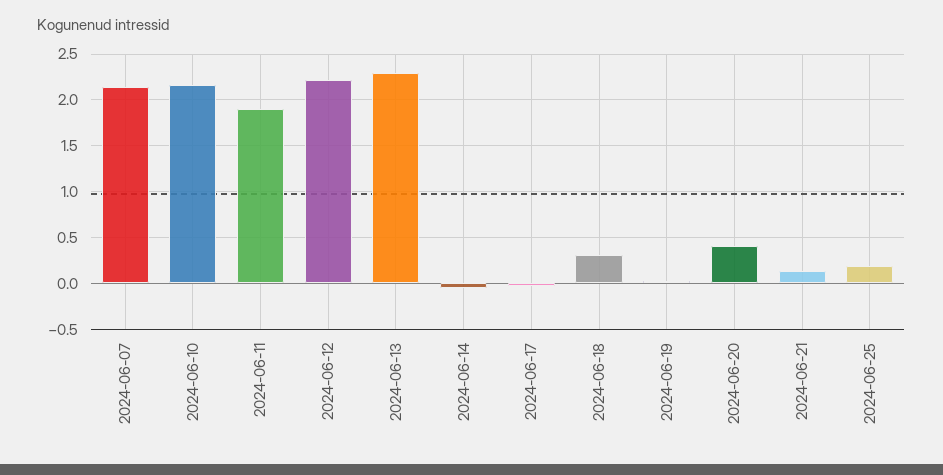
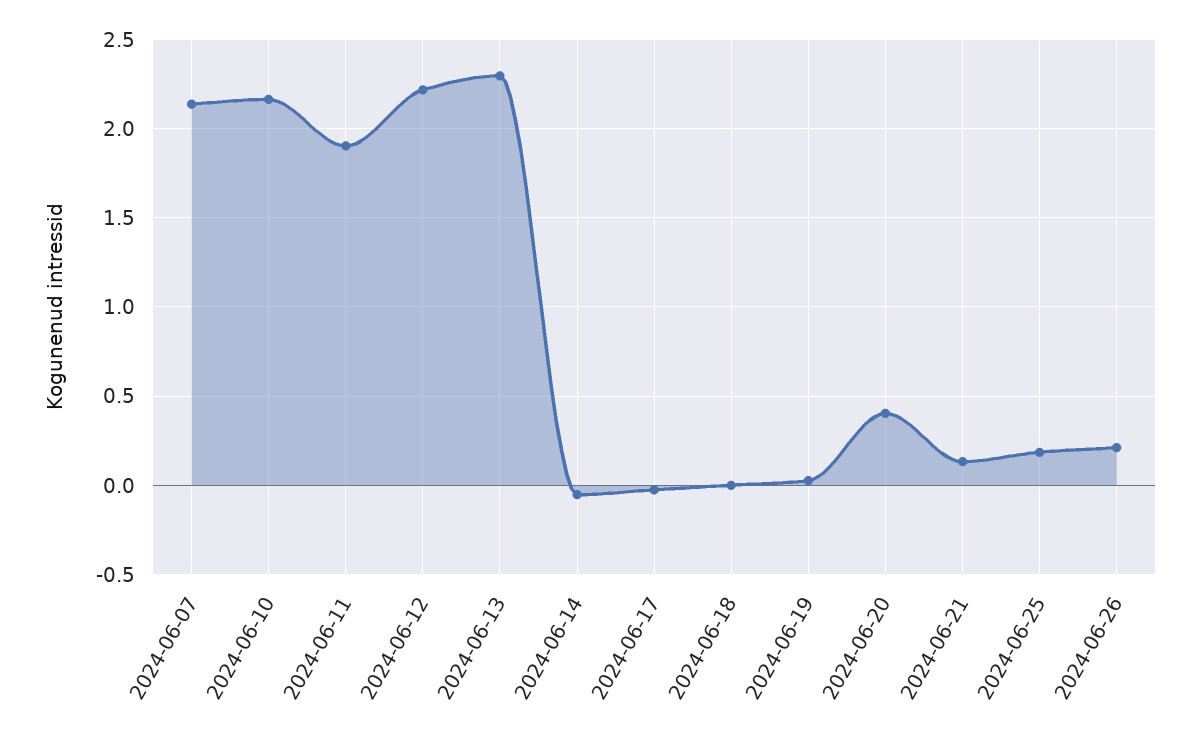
2024-06-18: 0.3 -> 0
2024-06-26: none -> 0.2

